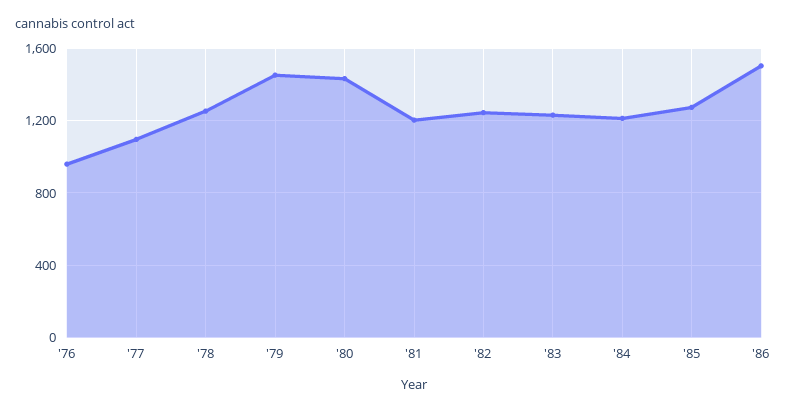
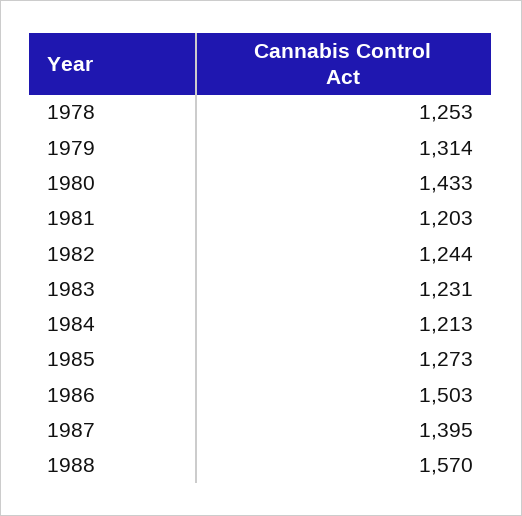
'76: 950 -> none
'77: 1100 -> none
'79: 1450 -> 1314
1987: none -> 1395
1988: none -> 1570

